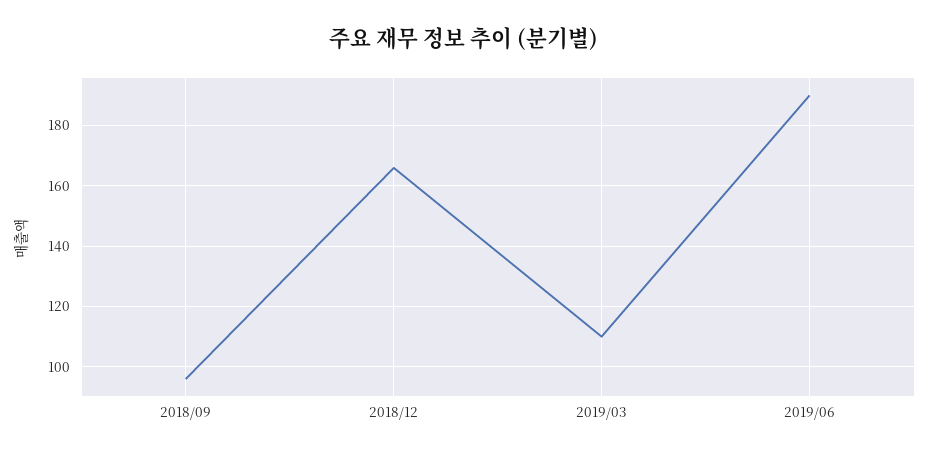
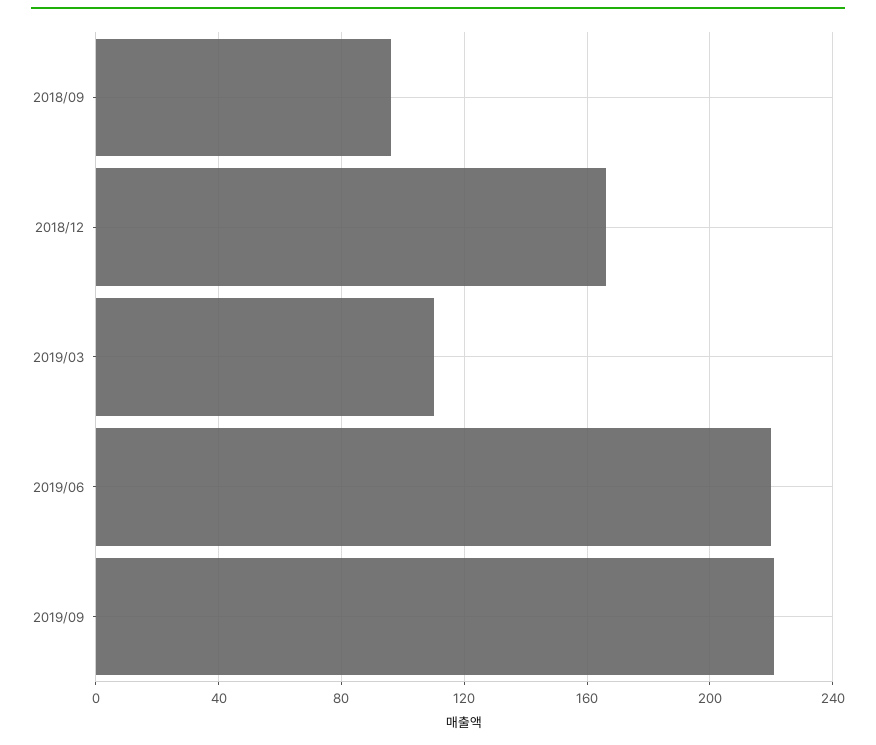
2019/06: 190 -> 220
2019/09: none -> 220

